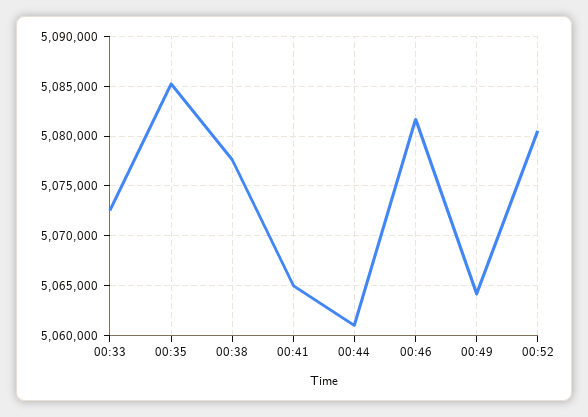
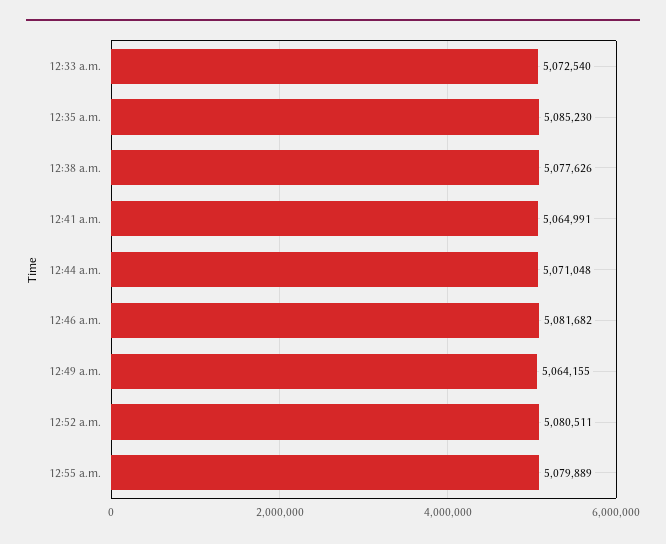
00:44: 5061000 -> 5071048
12:55 a.m.: none -> 5079889

